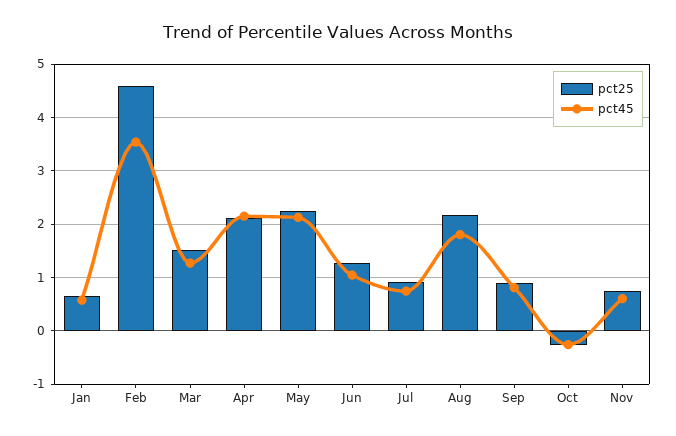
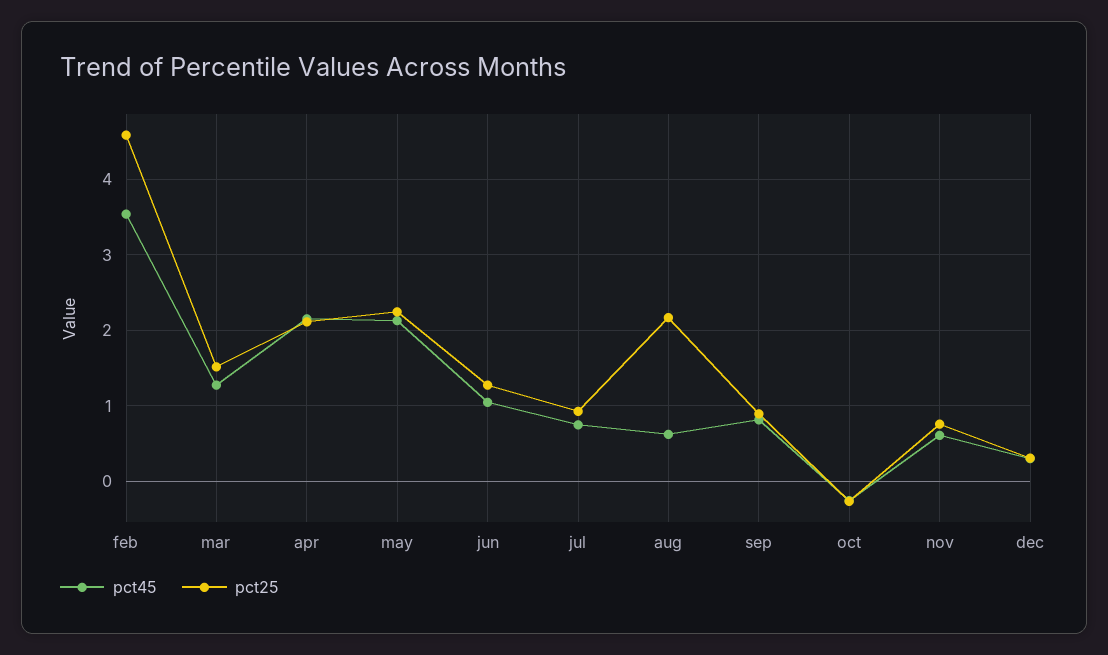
pct25, Jan: 0.6 -> none
pct45, Jan: 0.6 -> none
pct45, Aug: 1.8 -> 0.6
pct45, dec: none -> 0.3
pct25, dec: none -> 0.3

